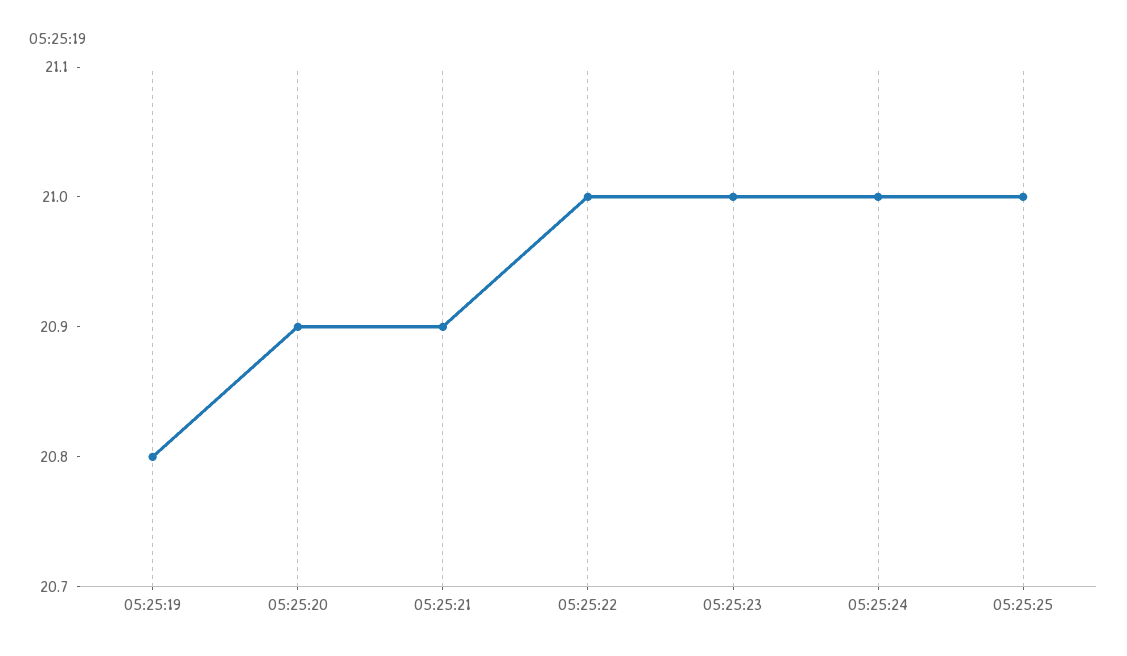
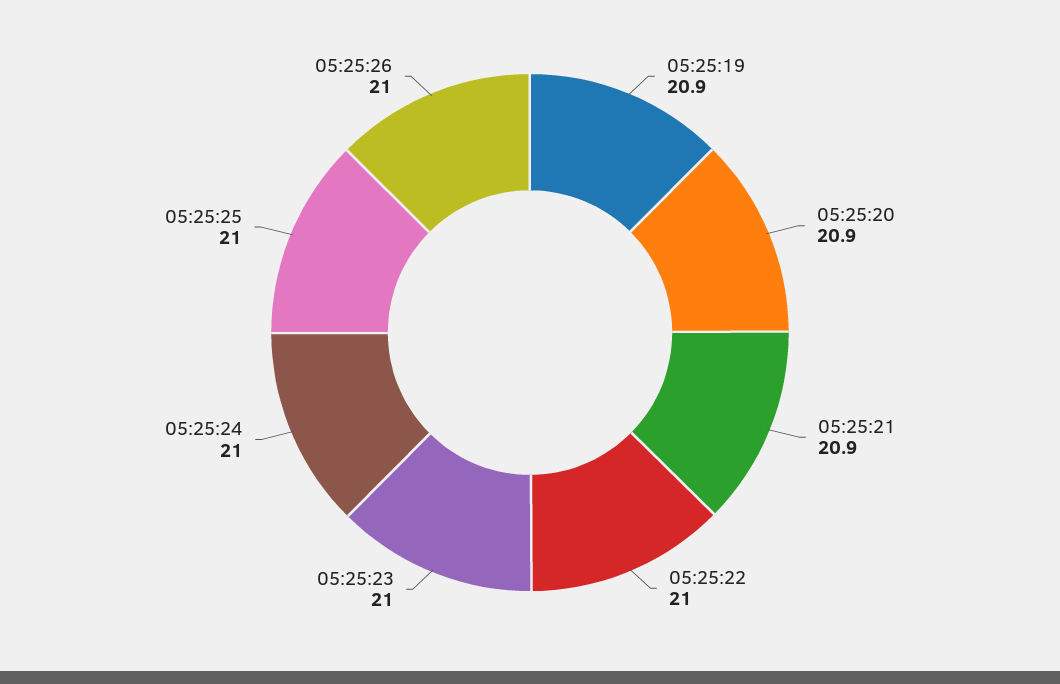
05:25:19: 20.8 -> 20.9
05:25:26: none -> 21

